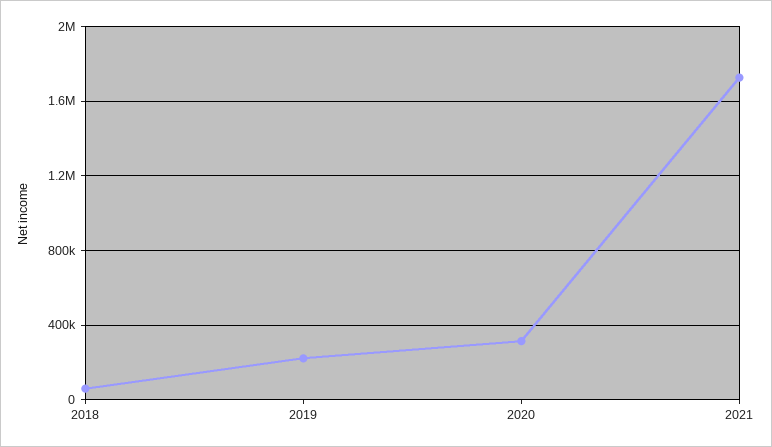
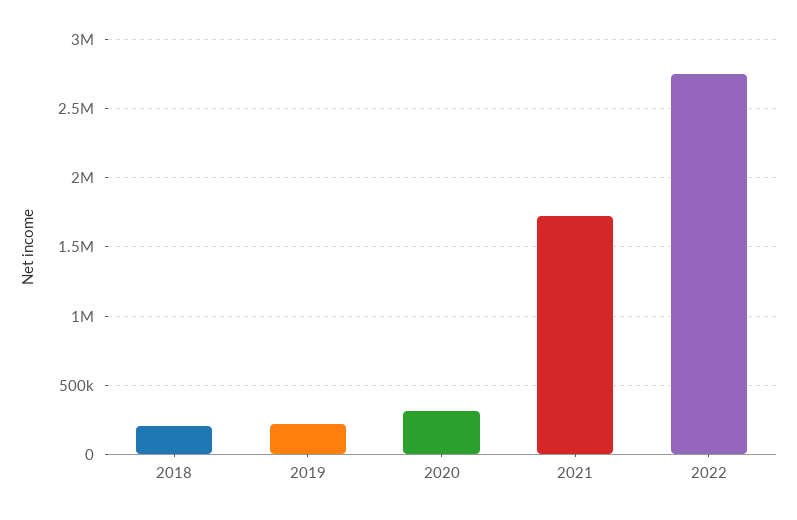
2018: 50000 -> 200000
2022: none -> 2750000

